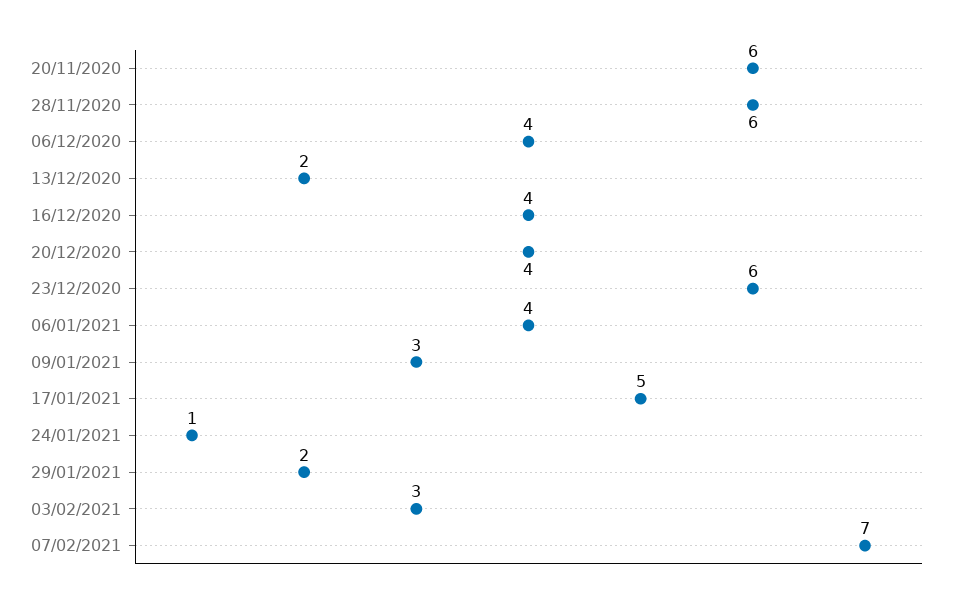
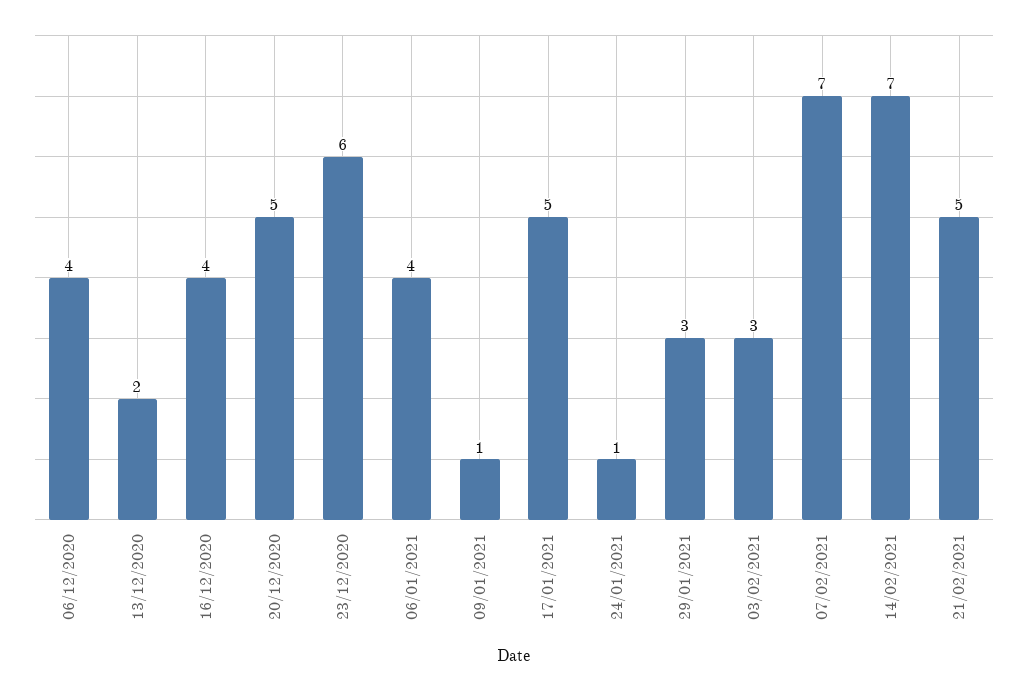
20/11/2020: 6 -> none
28/11/2020: 6 -> none
20/12/2020: 4 -> 5
09/01/2021: 3 -> 1
29/01/2021: 2 -> 3
14/02/2021: none -> 7
21/02/2021: none -> 5

